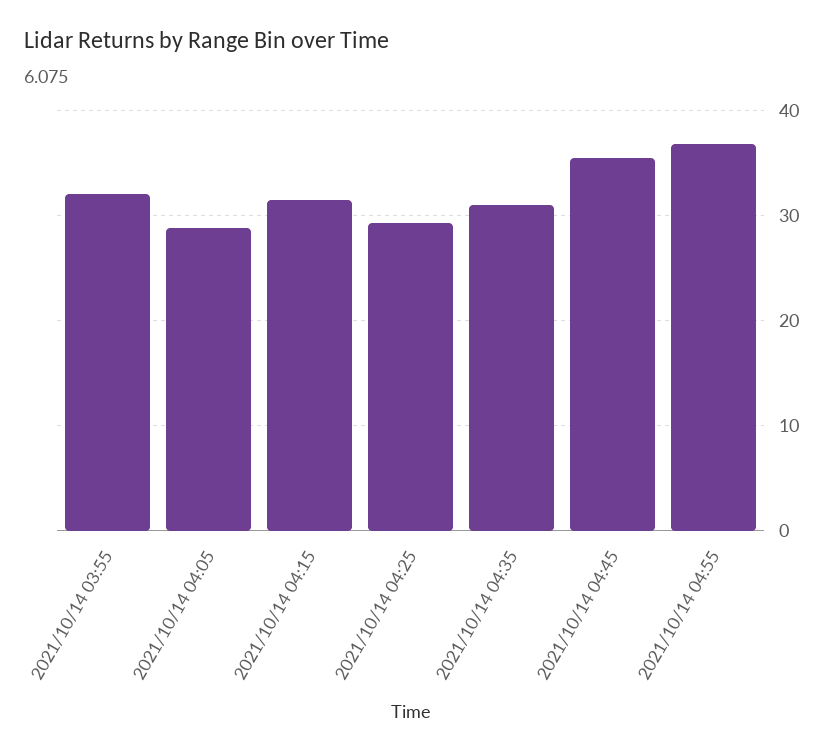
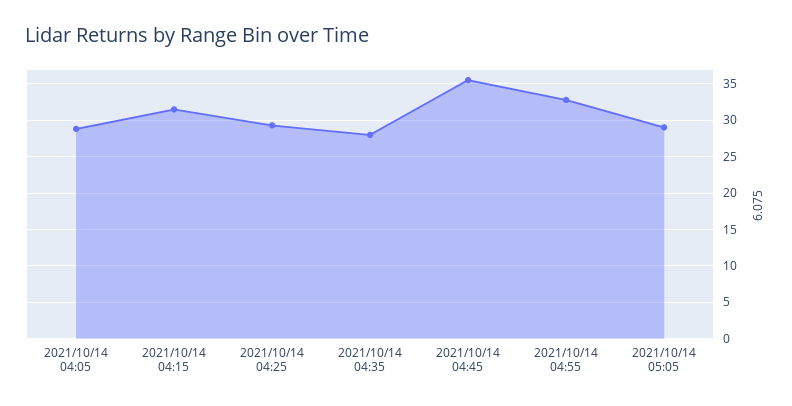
2021/10/14 03:55: 32 -> none
2021/10/14 04:35: 31 -> 28
2021/10/14 04:55: 37 -> 33
2021/10/14 05:05: none -> 29

